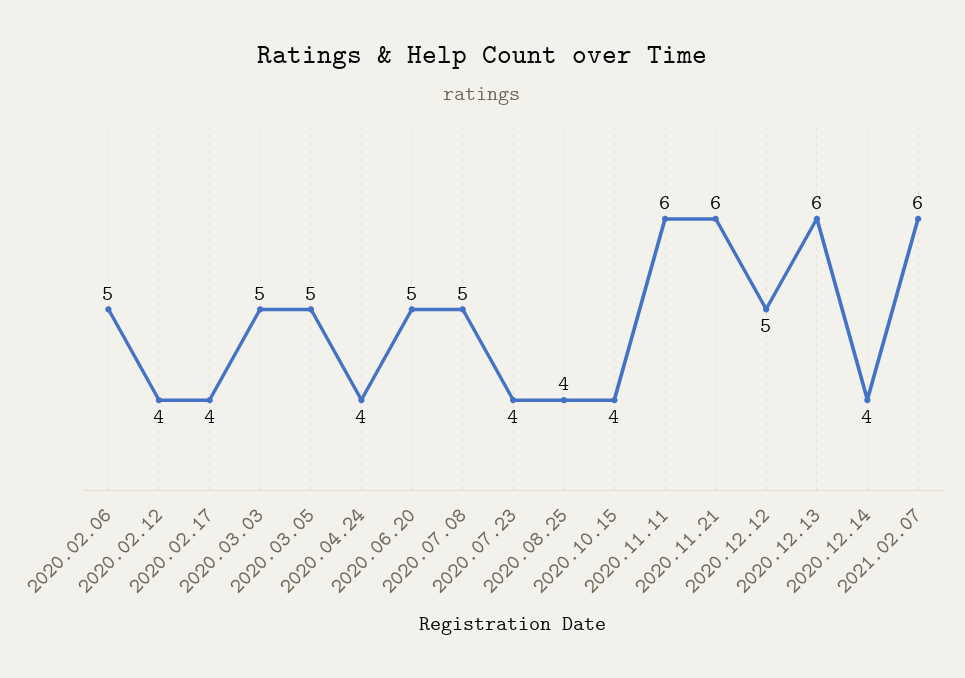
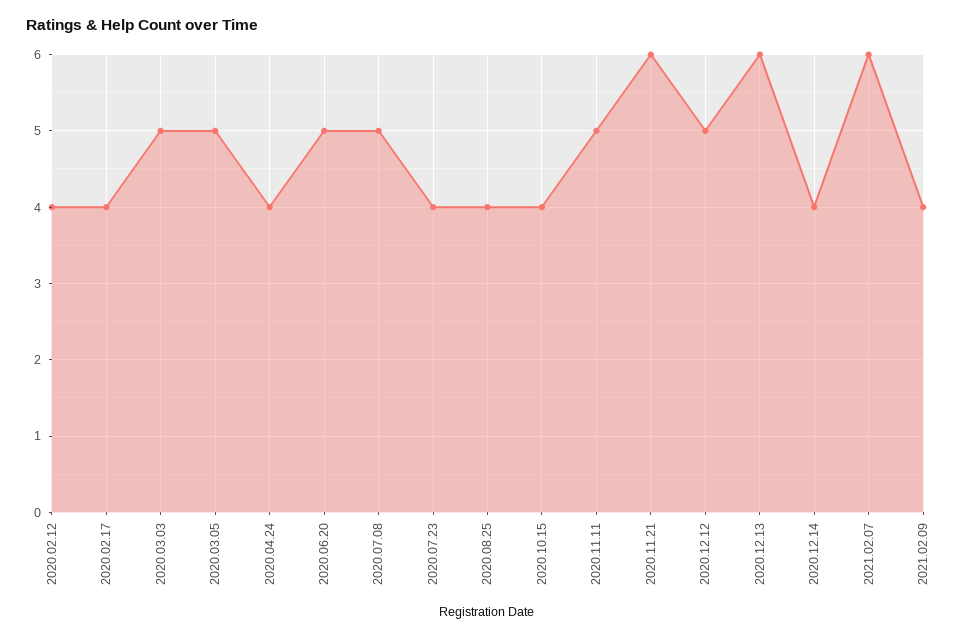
2020.02.06: 5 -> none
2020.11.11: 6 -> 5
2021.02.09: none -> 4

